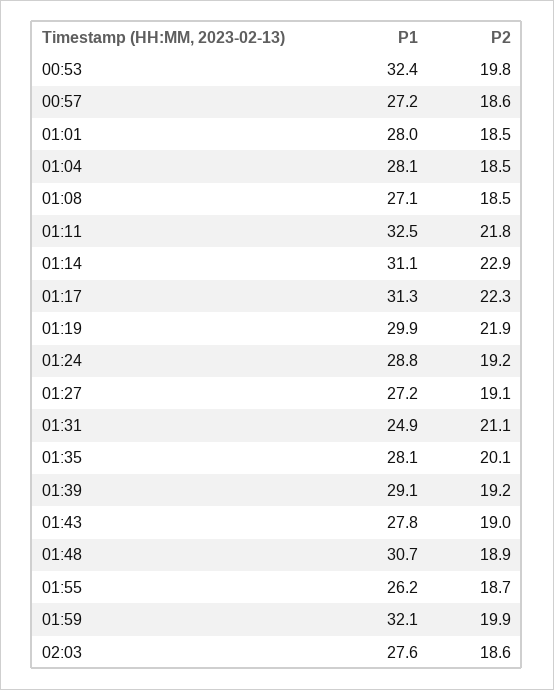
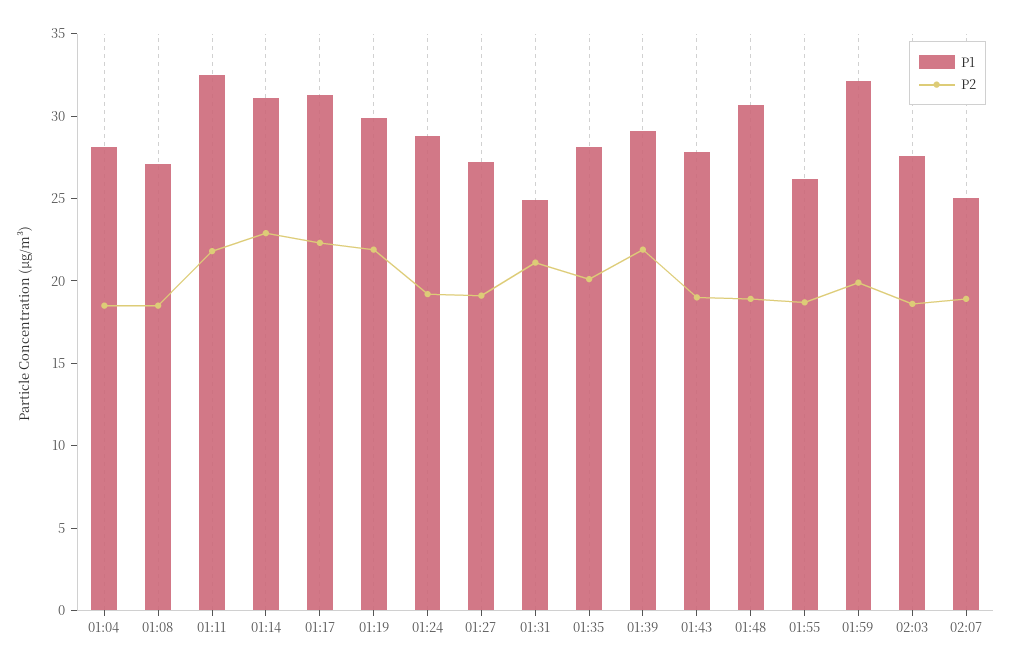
P1, 00:53: 32.4 -> none
P2, 00:53: 19.8 -> none
P1, 00:57: 27.2 -> none
P2, 00:57: 18.6 -> none
P1, 01:01: 28 -> none
P2, 01:01: 18.5 -> none
P2, 01:39: 19.2 -> 22
P1, 02:07: none -> 25
P2, 02:07: none -> 19

